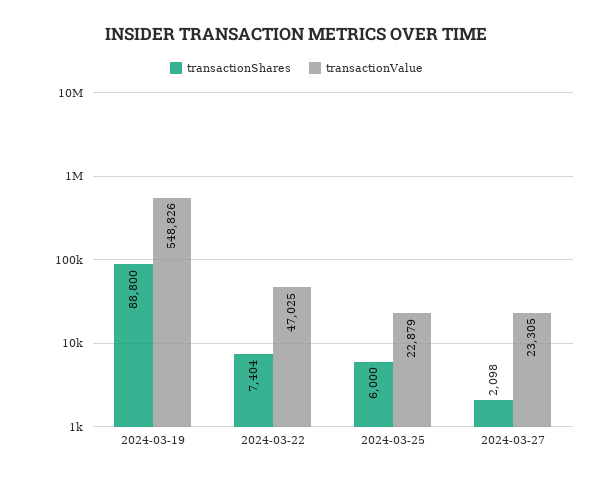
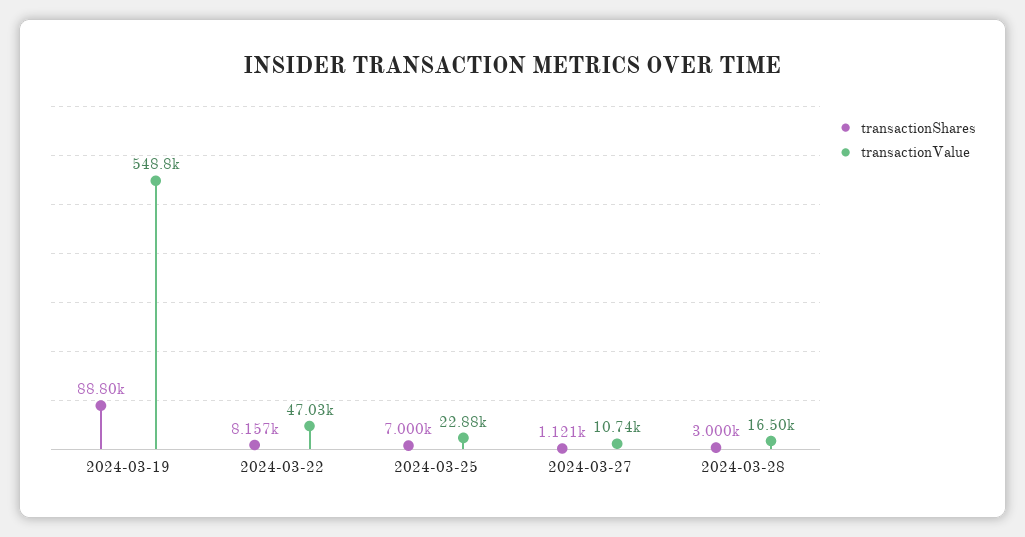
transactionShares, 2024-03-22: 7404 -> 8157
transactionShares, 2024-03-25: 6000 -> 7000
transactionShares, 2024-03-27: 2098 -> 1121
transactionValue, 2024-03-27: 23305 -> 10740
transactionShares, 2024-03-28: none -> 3000
transactionValue, 2024-03-28: none -> 16500

